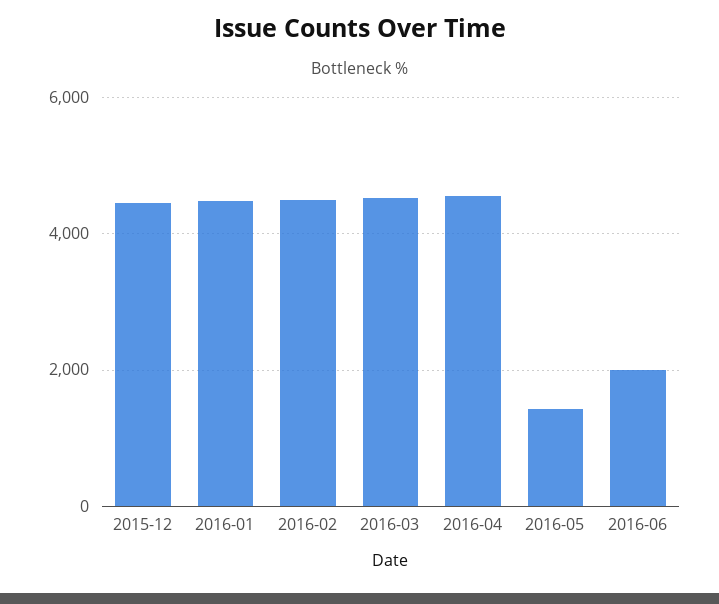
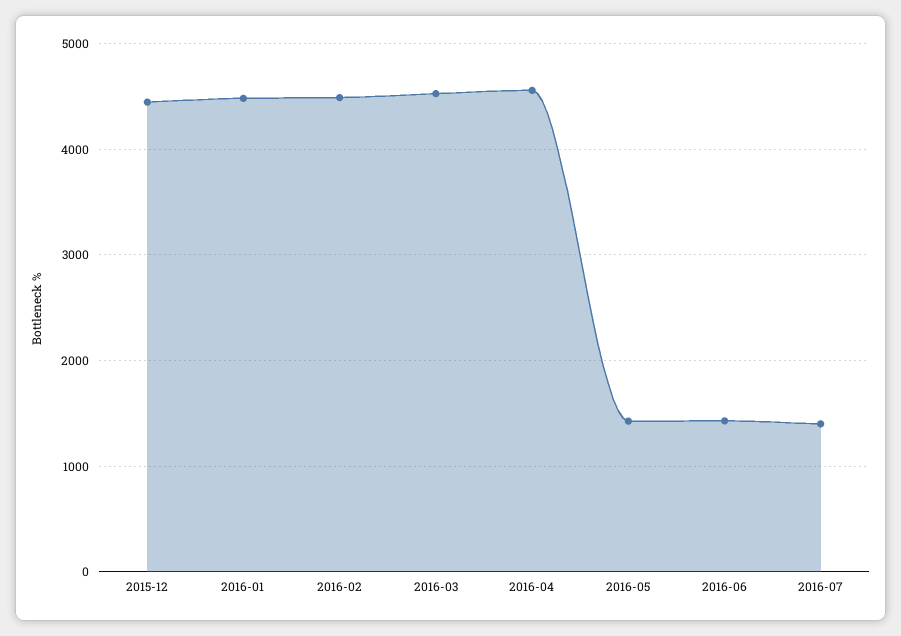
2016-06: 2000 -> 1400
2016-07: none -> 1400

